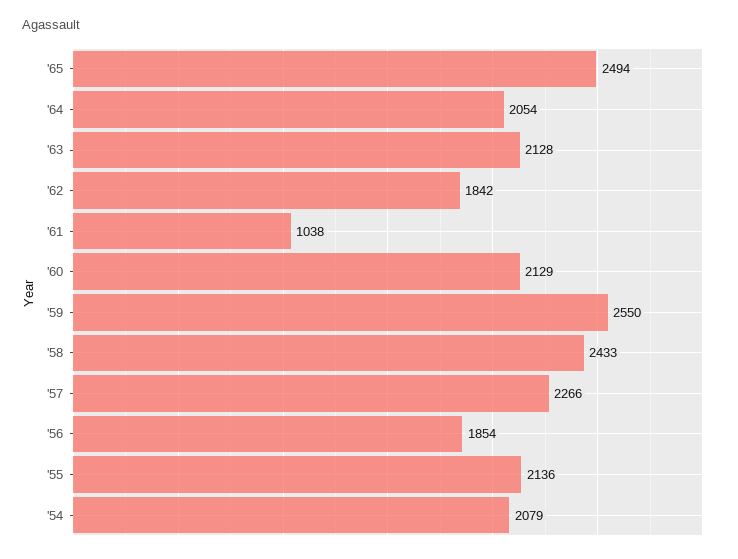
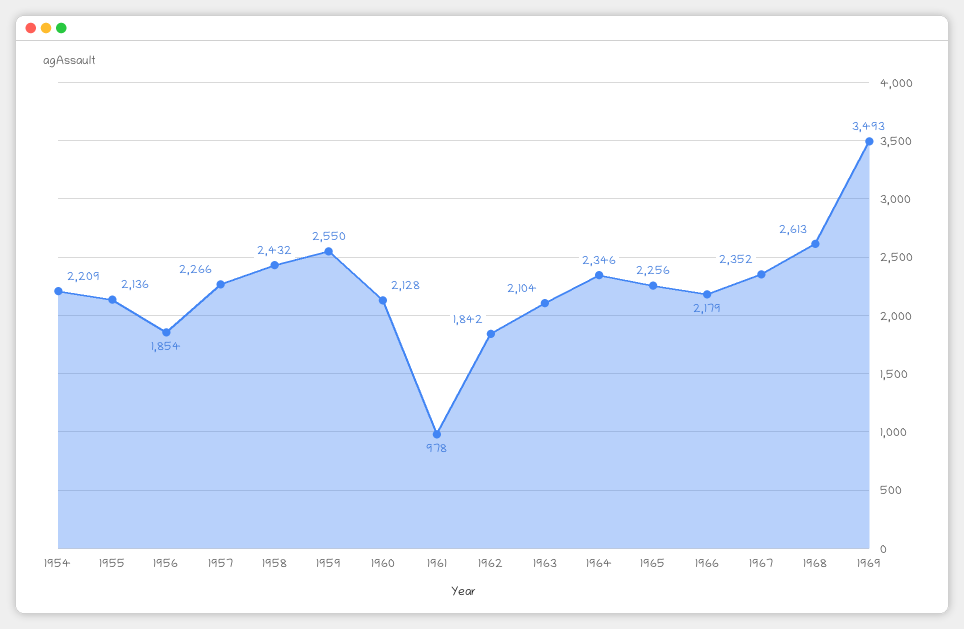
'65: 2494 -> 2256
'64: 2054 -> 2346
'63: 2128 -> 2104
'61: 1038 -> 978
'60: 2129 -> 2128
'58: 2433 -> 2432
'54: 2079 -> 2209
1966: none -> 2179
1967: none -> 2352
1968: none -> 2613
1969: none -> 3493

